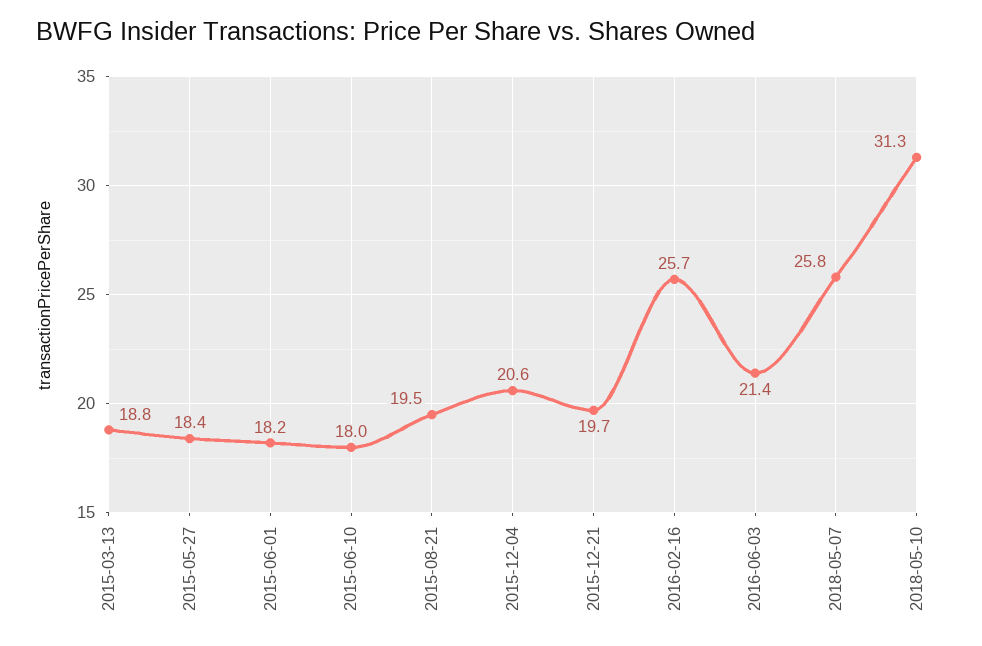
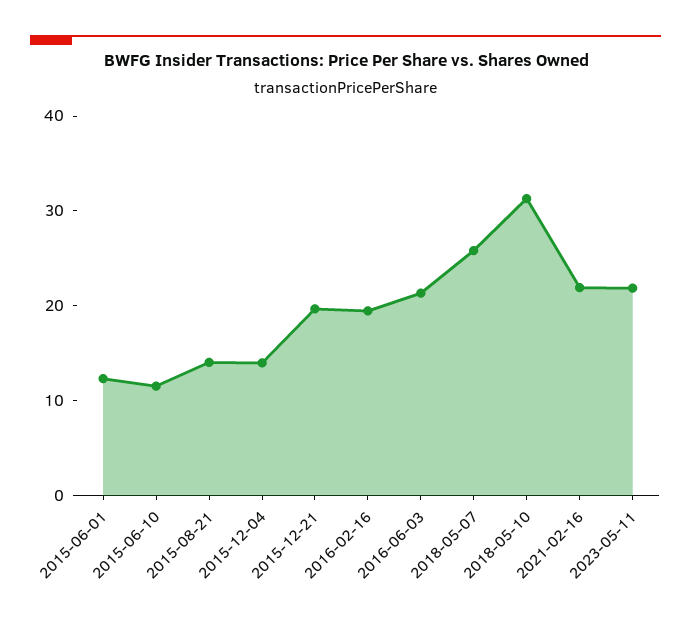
2015-03-13: 18.8 -> none
2015-05-27: 18.4 -> none
2015-06-01: 18.2 -> 12
2015-06-10: 18 -> 12
2015-08-21: 19.5 -> 14
2015-12-04: 20.6 -> 14
2016-02-16: 25.7 -> 20
2021-02-16: none -> 22
2023-05-11: none -> 22

